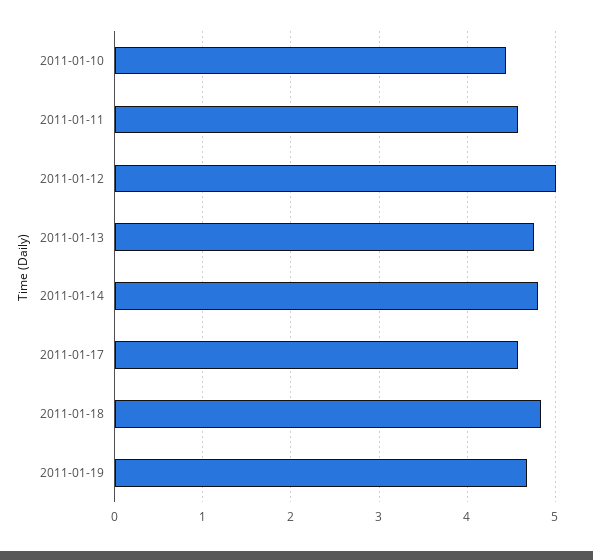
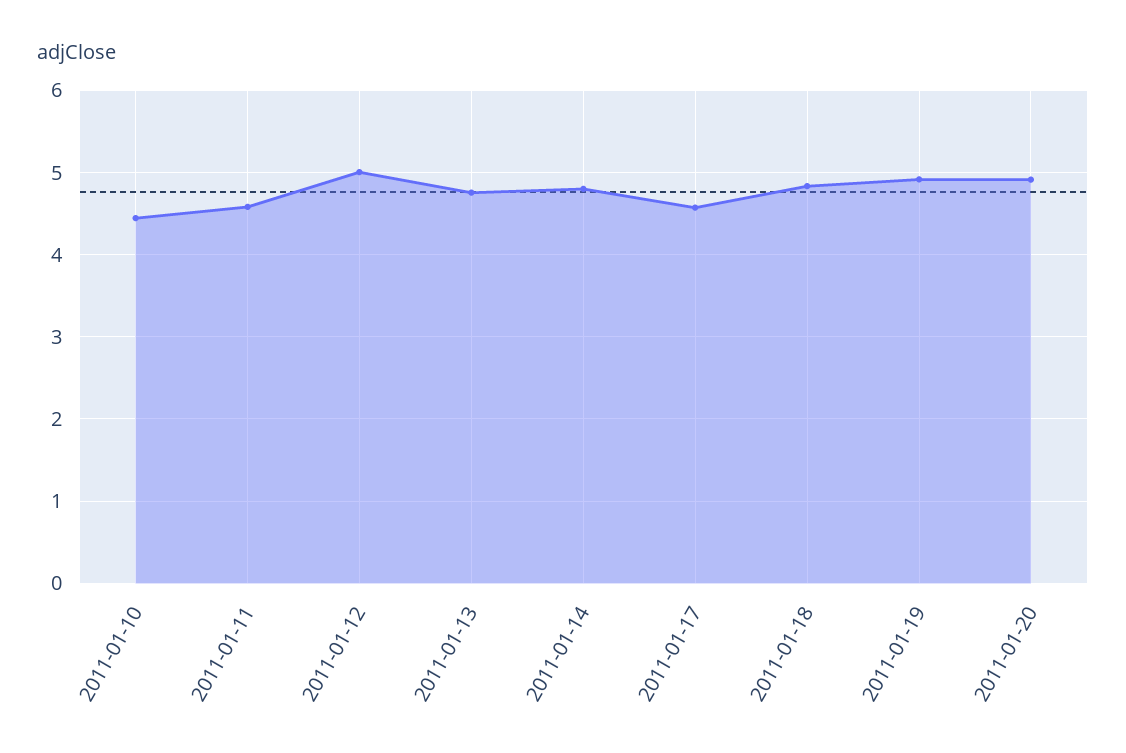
2011-01-19: 4.7 -> 4.9
2011-01-20: none -> 4.9

